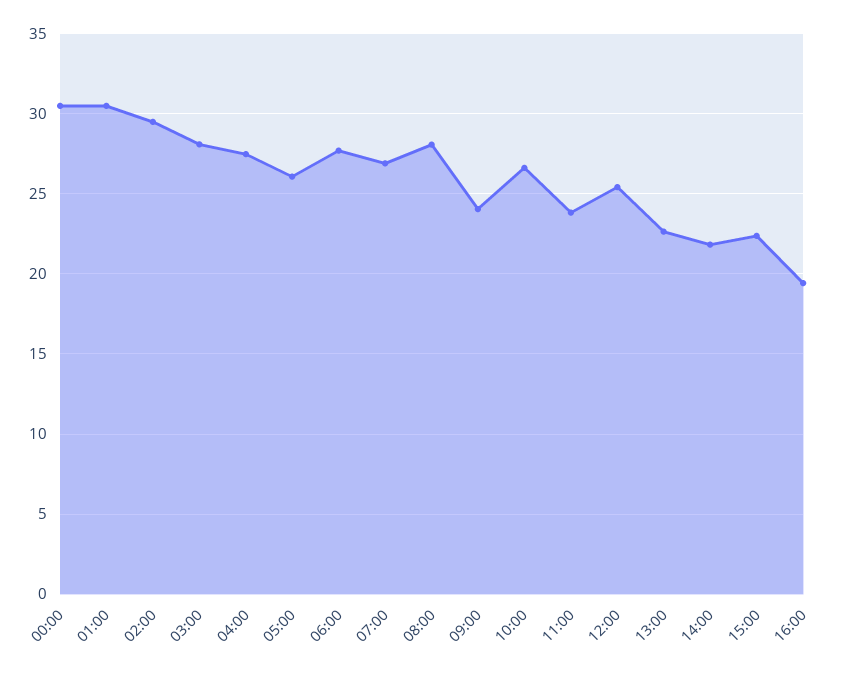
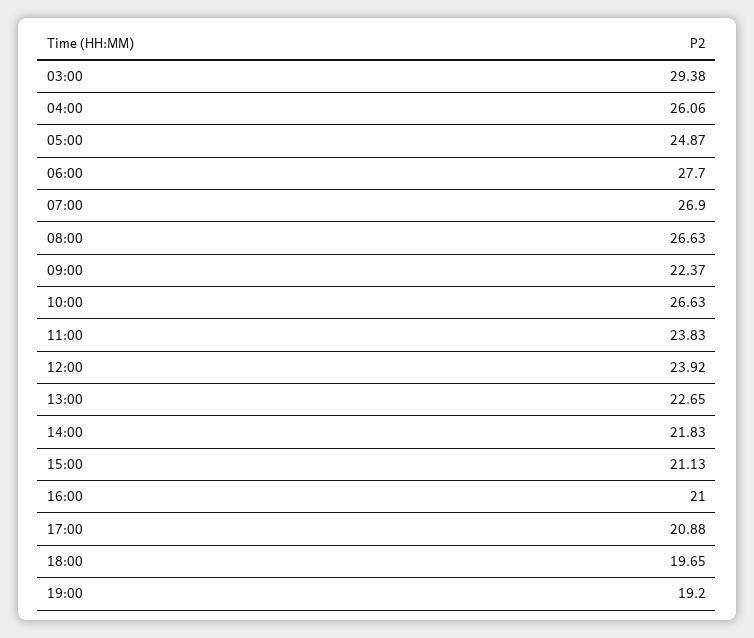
00:00: 30.5 -> none
01:00: 30.5 -> none
02:00: 29.5 -> none
03:00: 28 -> 29.38
04:00: 27.5 -> 26.06
05:00: 26 -> 24.87
08:00: 28 -> 26.63
09:00: 24 -> 22.37
12:00: 25.5 -> 23.92
15:00: 22.5 -> 21.13
16:00: 19.5 -> 21
17:00: none -> 20.88
18:00: none -> 19.65
19:00: none -> 19.2

